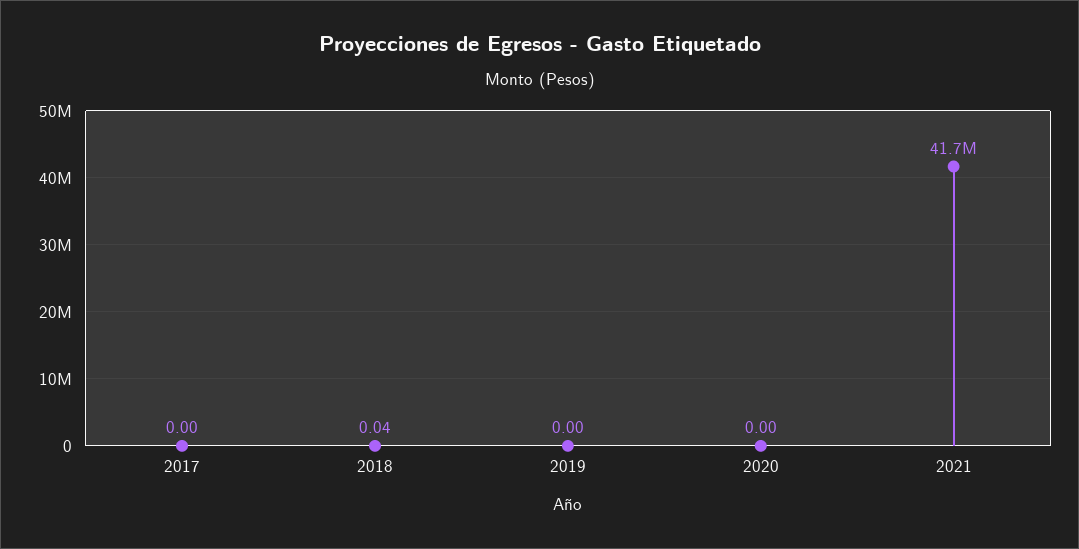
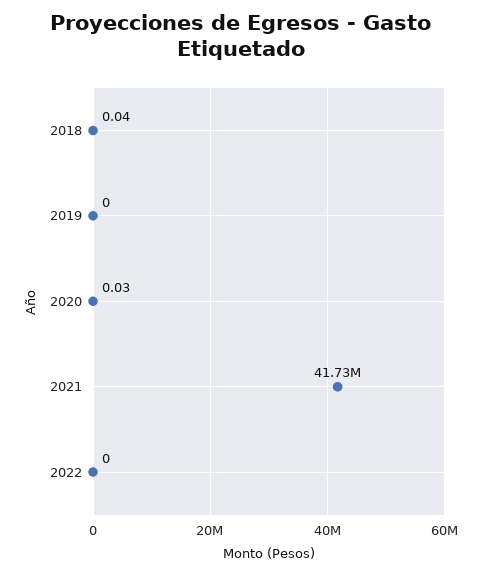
2017: 0 -> none
2020: 0 -> 0.03
2022: none -> 0

